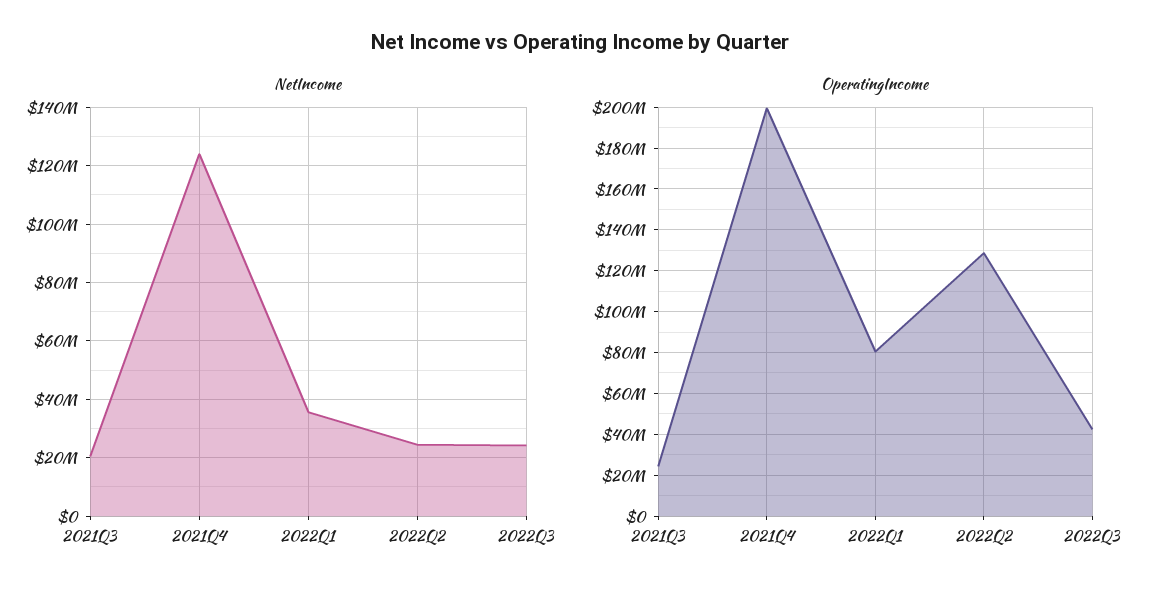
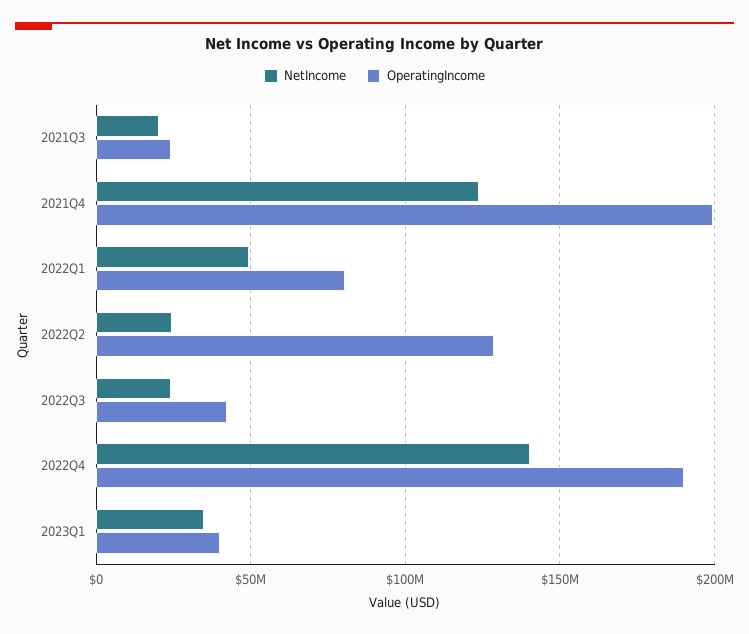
NetIncome, 2022Q1: 35000000 -> 50000000
NetIncome, 2022Q4: none -> 140000000
OperatingIncome, 2022Q4: none -> 190000000
NetIncome, 2023Q1: none -> 35000000
OperatingIncome, 2023Q1: none -> 40000000

